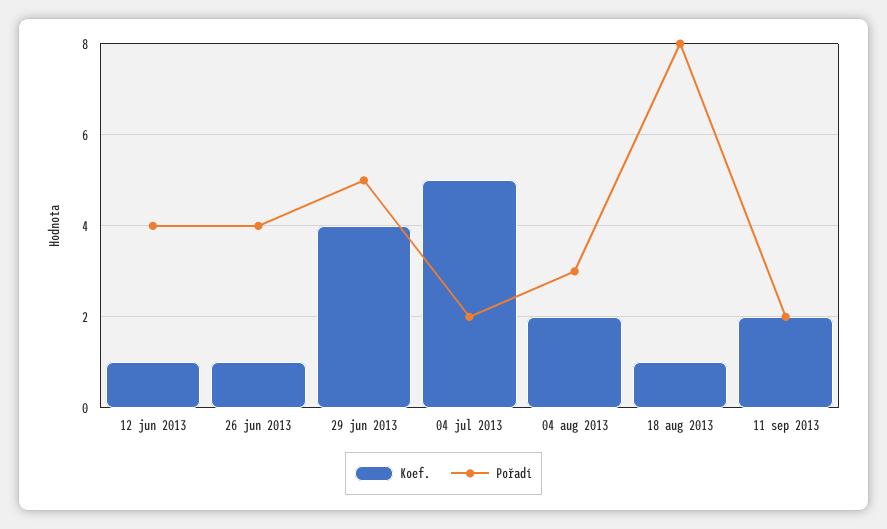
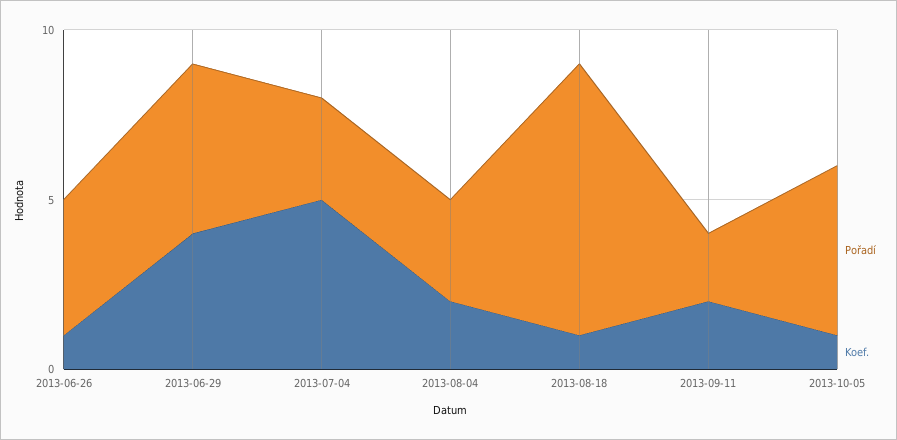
Koef., 12 jun 2013: 1 -> none
Pořadí, 12 jun 2013: 4 -> none
Pořadí, 04 jul 2013: 2 -> 3
Pořadí, 2013-10-05: none -> 5
Koef., 2013-10-05: none -> 1

